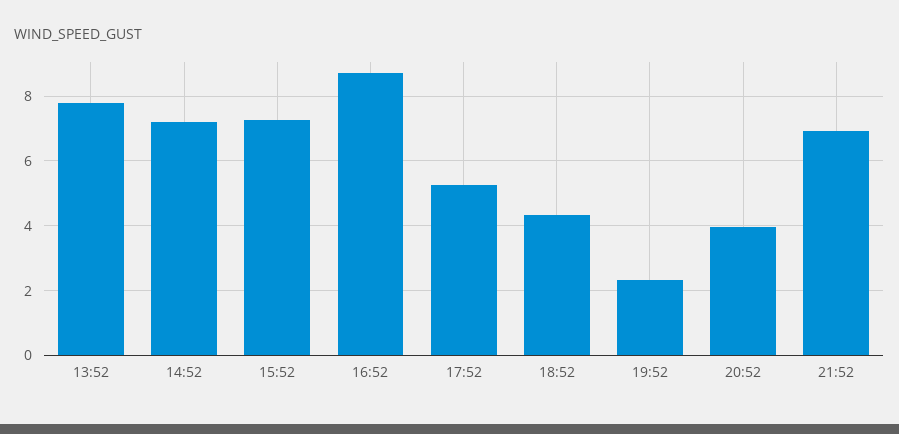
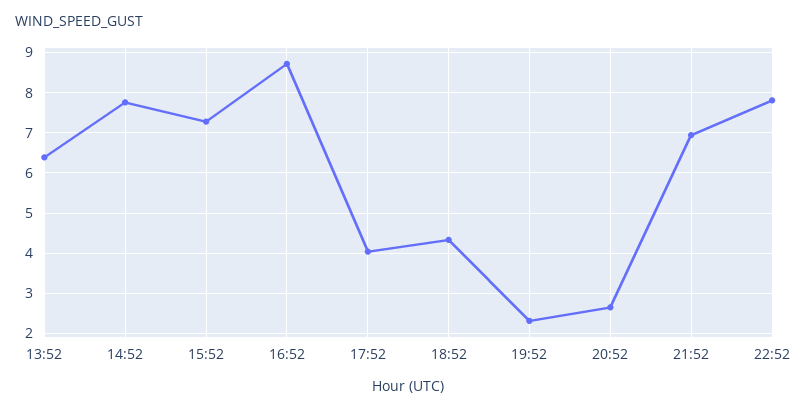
13:52: 7.8 -> 6.4
14:52: 7.2 -> 7.8
17:52: 5.2 -> 4
20:52: 4 -> 2.6
22:52: none -> 7.8

